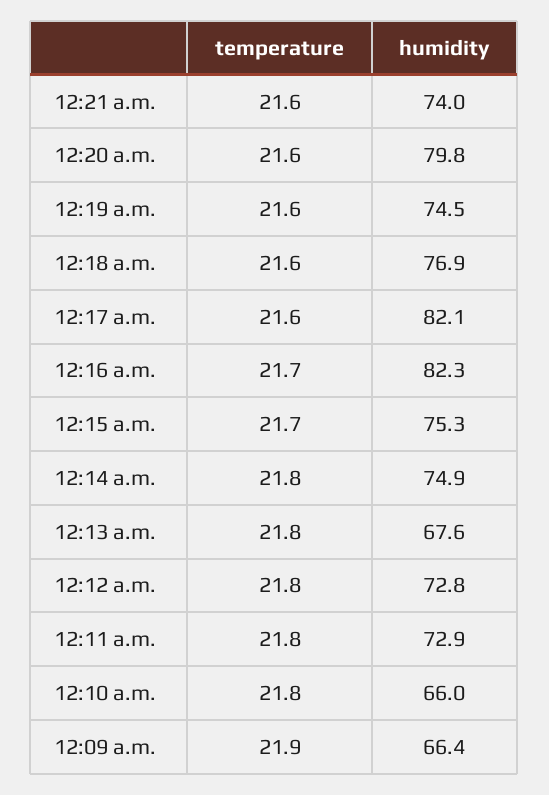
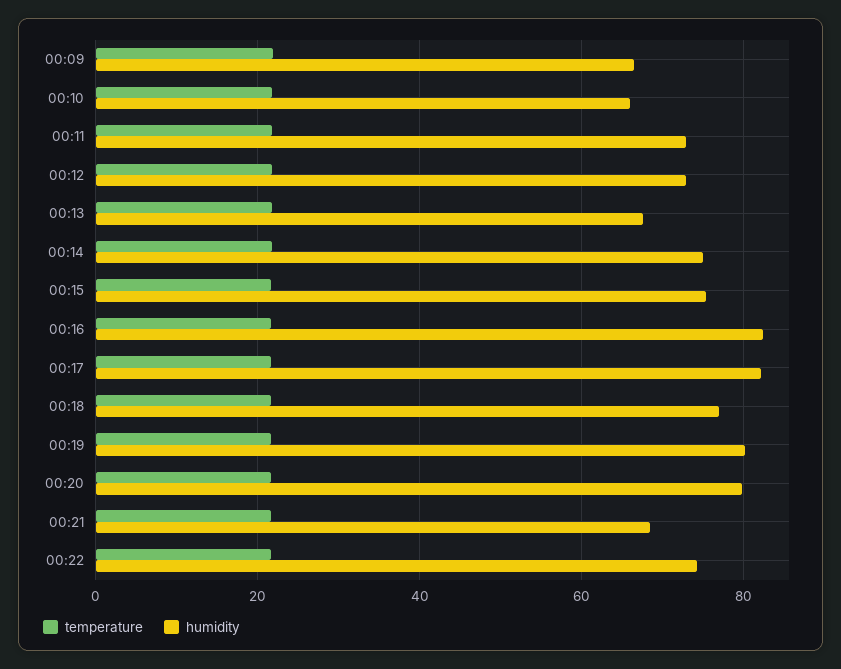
humidity, 12:21 a.m.: 74 -> 68
humidity, 12:19 a.m.: 74.5 -> 80
temperature, 00:22: none -> 22
humidity, 00:22: none -> 74

